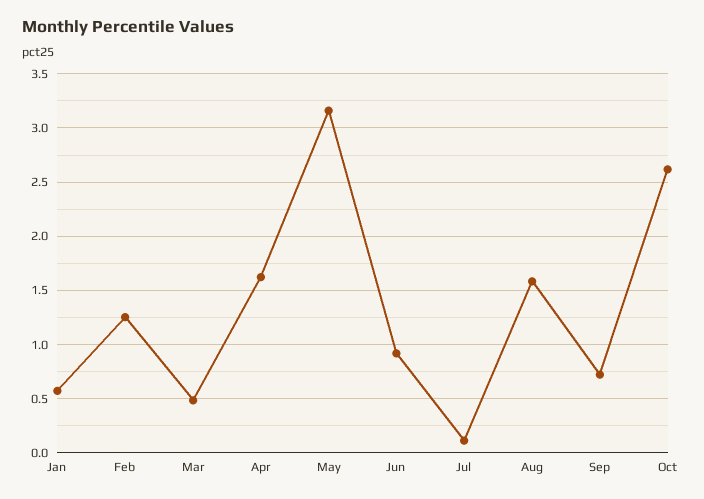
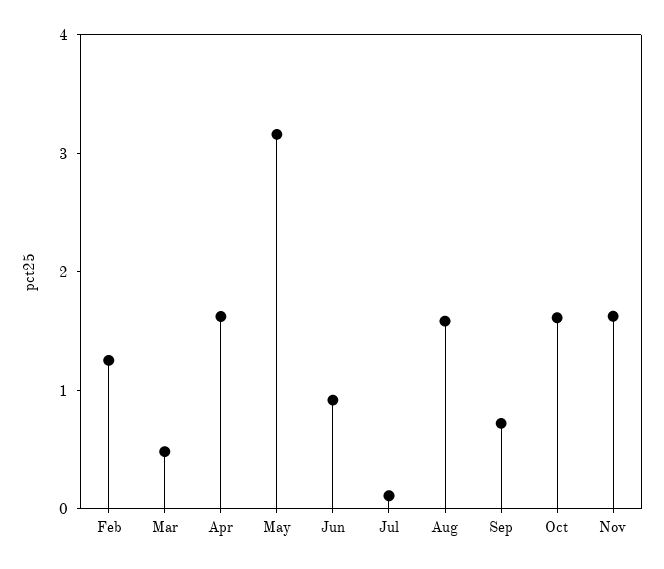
Jan: 0.6 -> none
Oct: 2.6 -> 1.6
Nov: none -> 1.6

